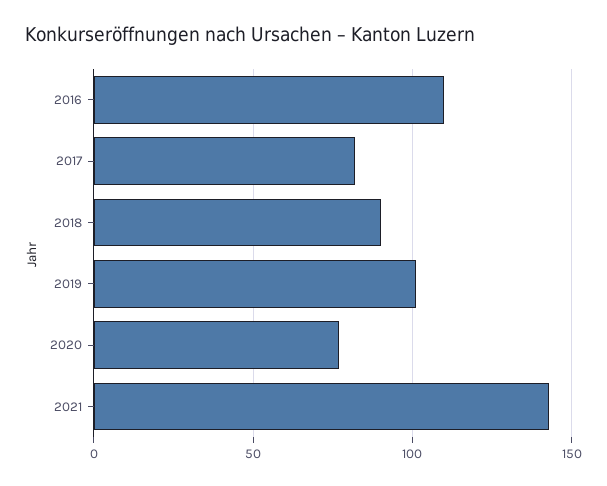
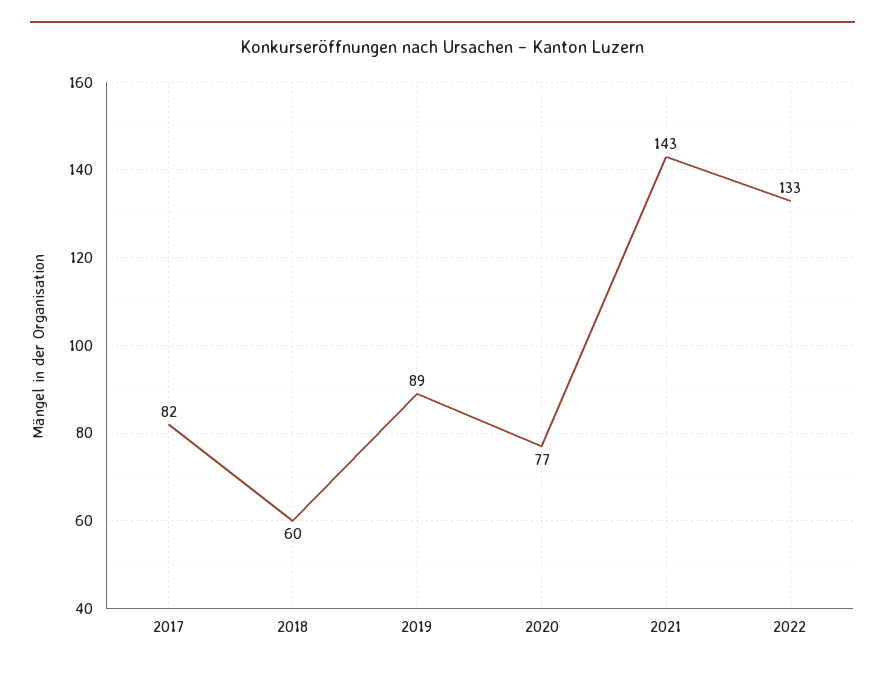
2016: 110 -> none
2018: 90 -> 60
2019: 100 -> 89
2022: none -> 133

